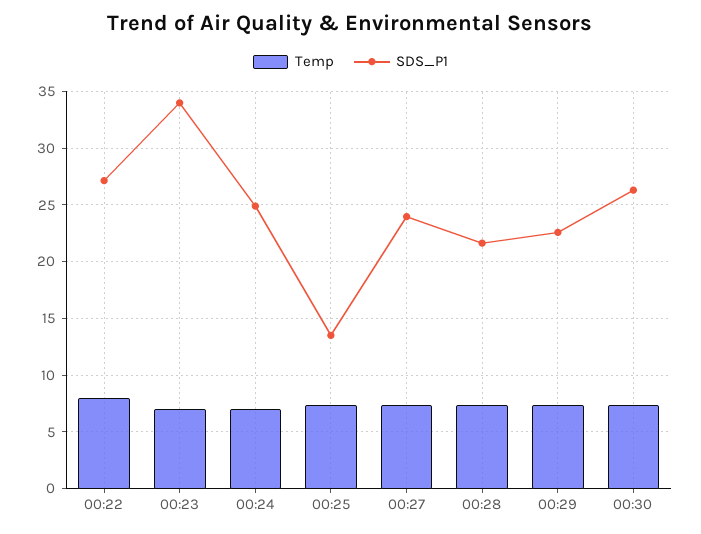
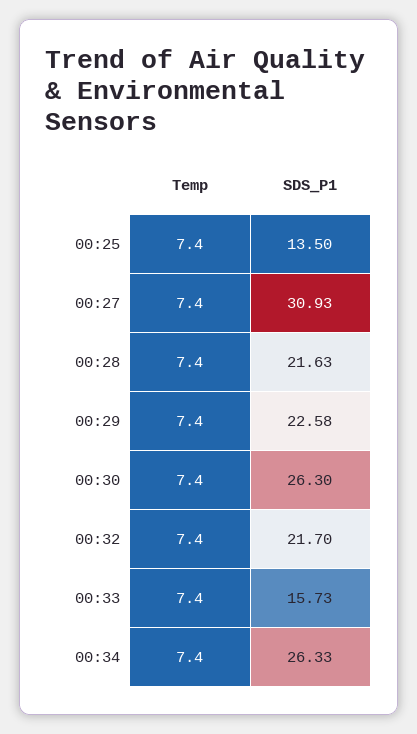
Temp, 00:22: 8 -> none
SDS_P1, 00:22: 27 -> none
Temp, 00:23: 7 -> none
SDS_P1, 00:23: 34 -> none
Temp, 00:24: 7 -> none
SDS_P1, 00:24: 25 -> none
SDS_P1, 00:27: 24 -> 30.93
Temp, 00:32: none -> 7.4
SDS_P1, 00:32: none -> 21.7
Temp, 00:33: none -> 7.4
SDS_P1, 00:33: none -> 15.73
Temp, 00:34: none -> 7.4
SDS_P1, 00:34: none -> 26.33

